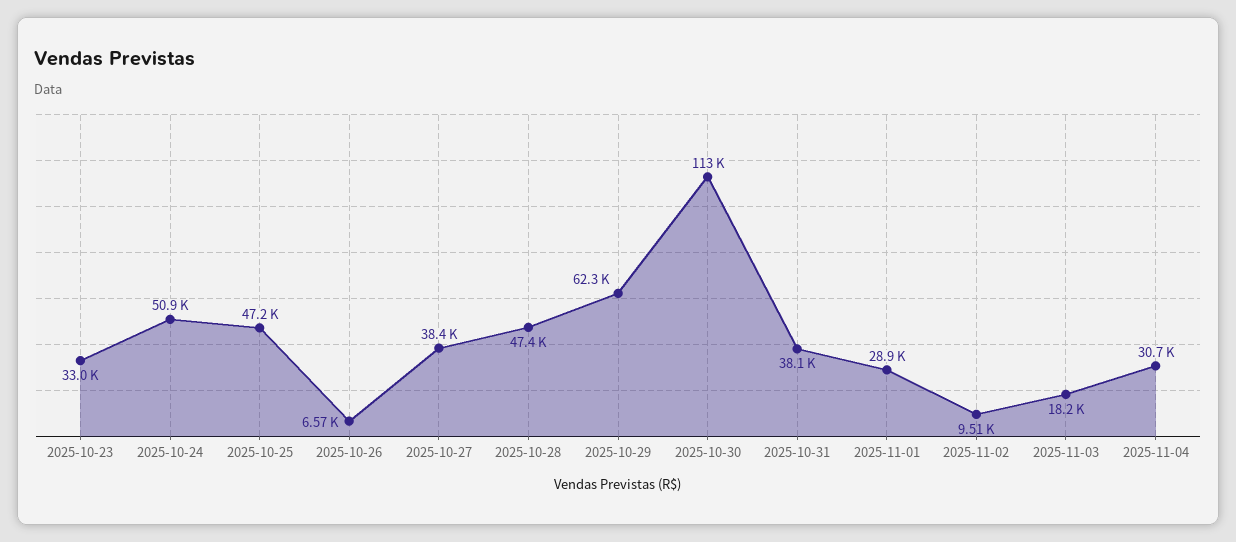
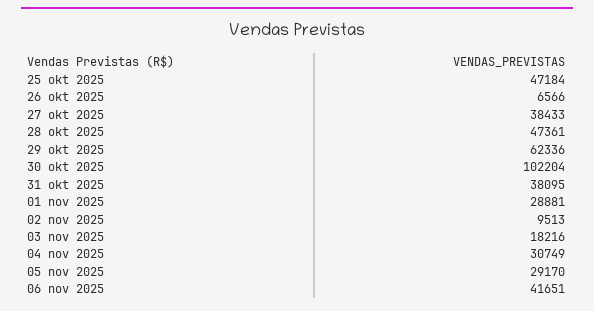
2025-10-23: 33000 -> none
2025-10-24: 50900 -> none
2025-10-30: 113000 -> 102204
05 nov 2025: none -> 29170
06 nov 2025: none -> 41651

